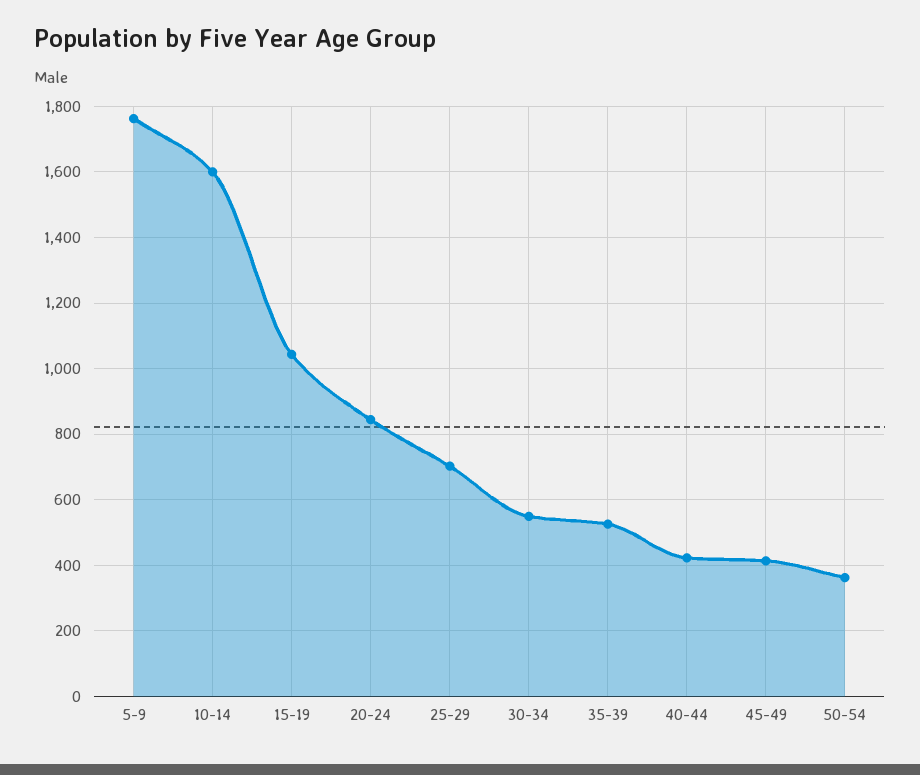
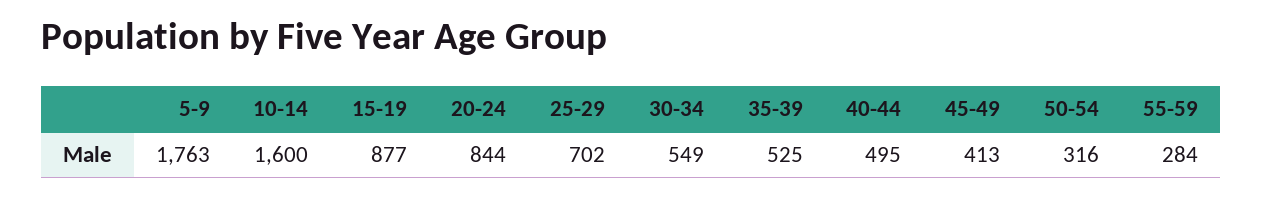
15-19: 1040 -> 877
40-44: 420 -> 495
50-54: 360 -> 316
55-59: none -> 284

